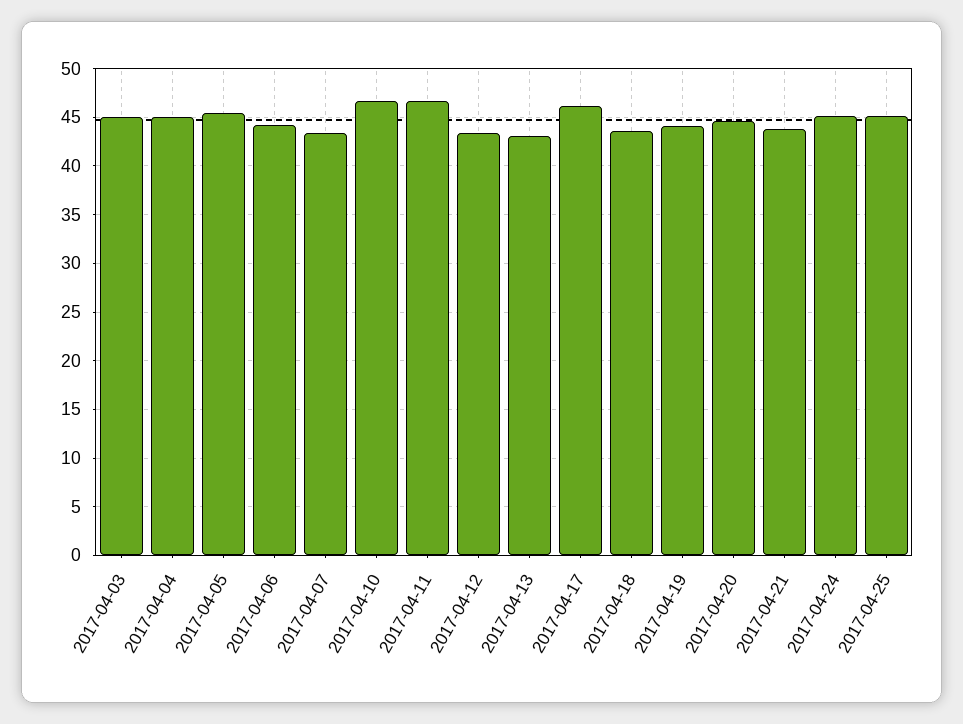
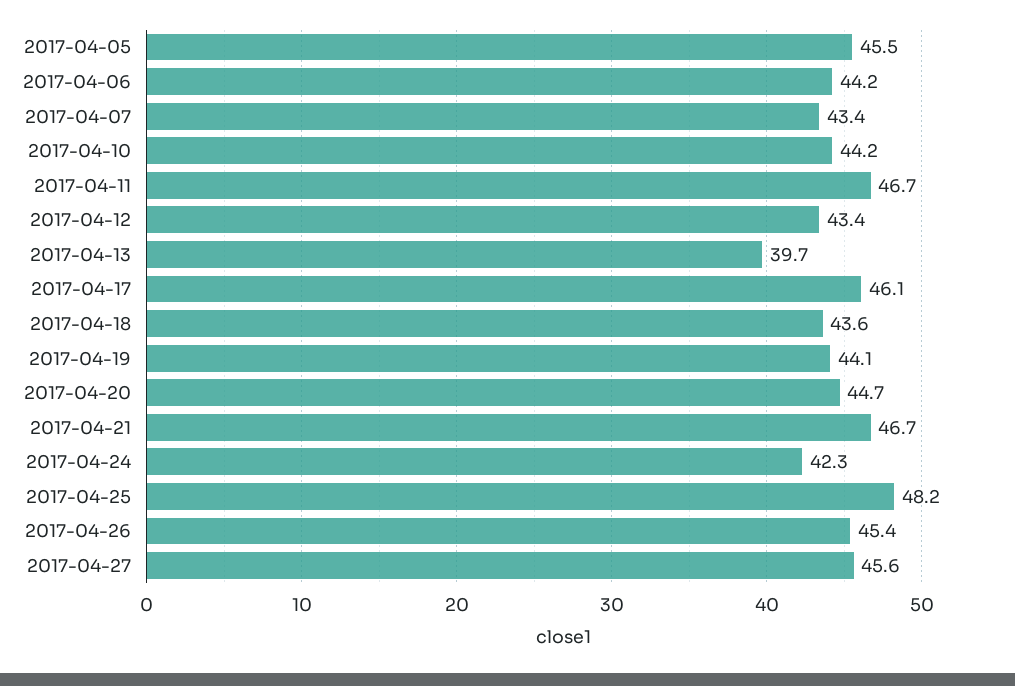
2017-04-03: 45 -> none
2017-04-04: 45 -> none
2017-04-10: 47 -> 44.2
2017-04-13: 43 -> 39.7
2017-04-21: 44 -> 46.7
2017-04-24: 45 -> 42.3
2017-04-25: 45 -> 48.2
2017-04-26: none -> 45.4
2017-04-27: none -> 45.6

